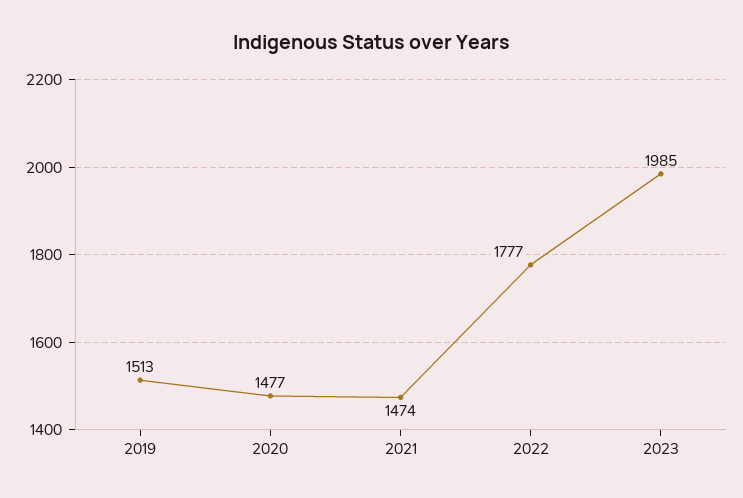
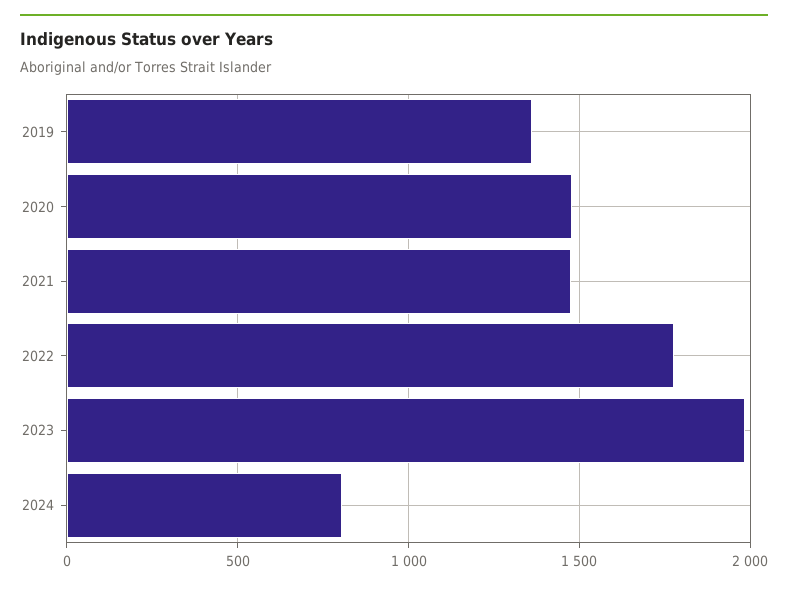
2019: 1513 -> 1350
2024: none -> 800

